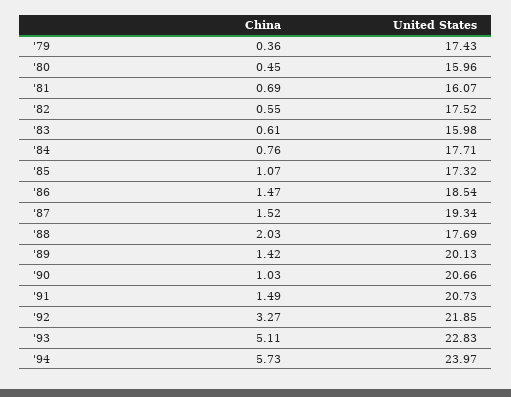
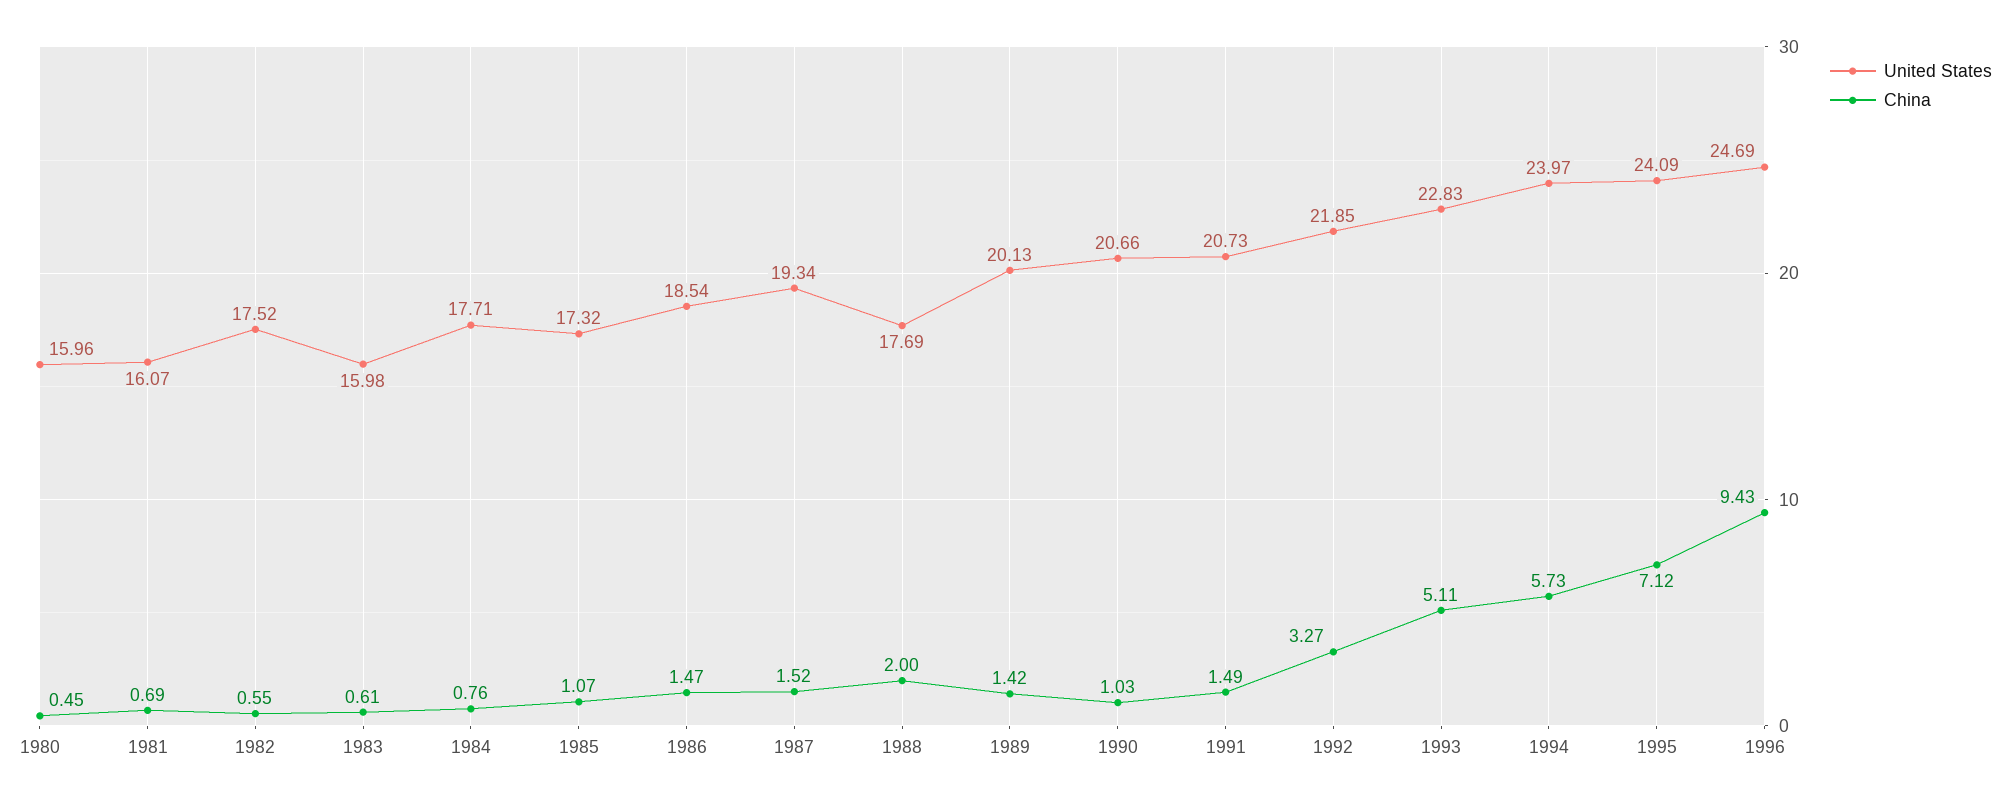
China, '79: 0.36 -> none
United States, '79: 17.43 -> none
China, '88: 2.03 -> 2
United States, 1995: none -> 24.09
China, 1995: none -> 7.12
United States, 1996: none -> 24.69
China, 1996: none -> 9.43

